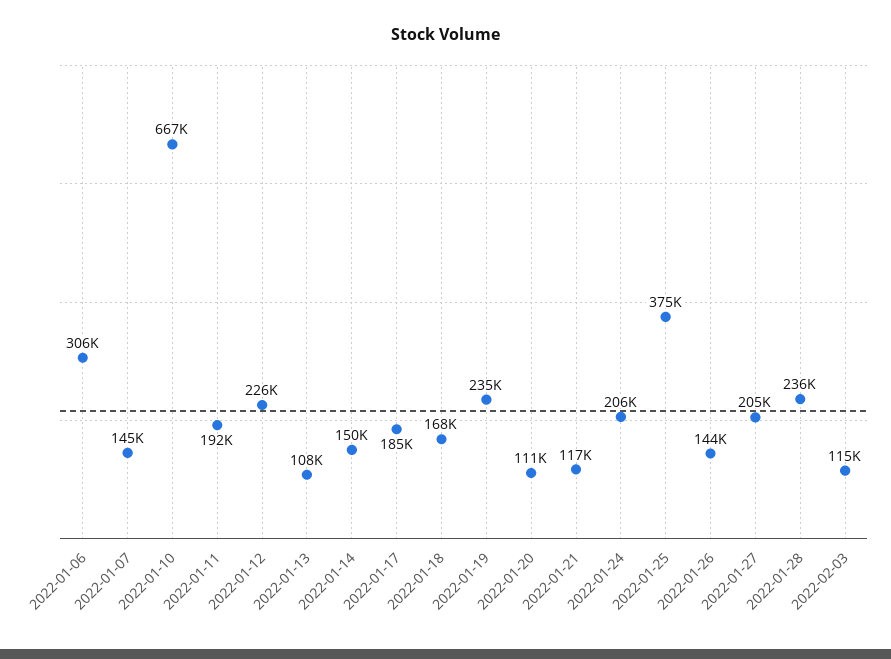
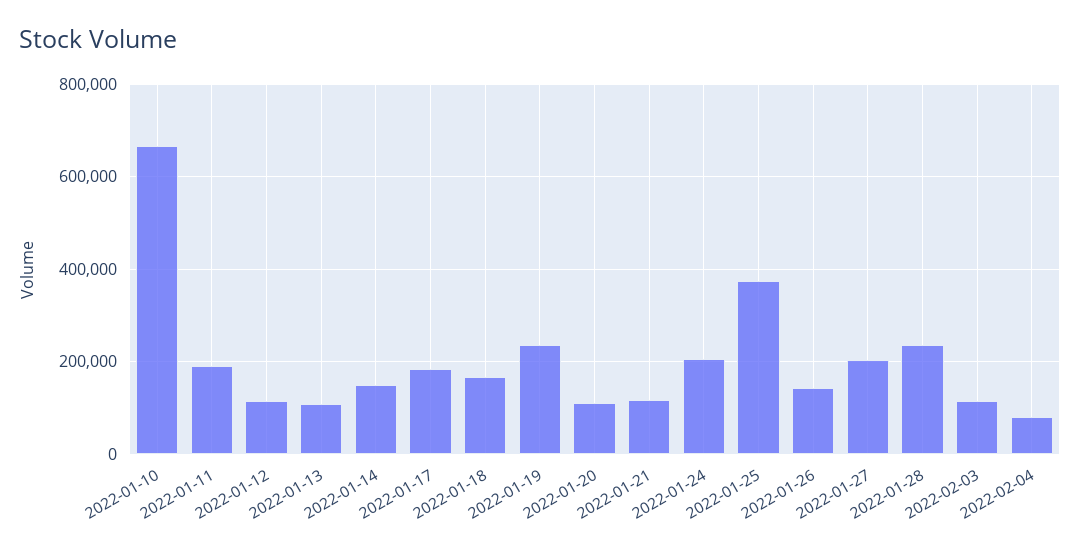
2022-01-06: 306000 -> none
2022-01-07: 145000 -> none
2022-01-12: 226000 -> 120000
2022-02-04: none -> 80000

